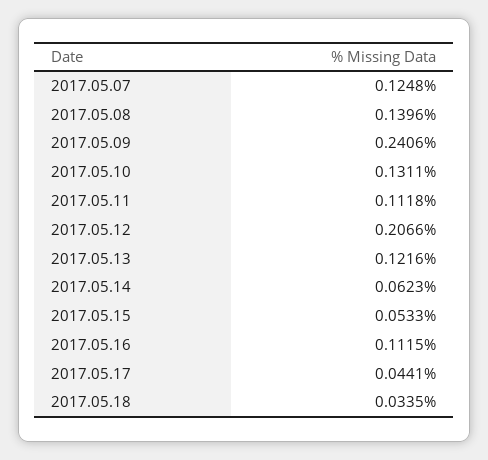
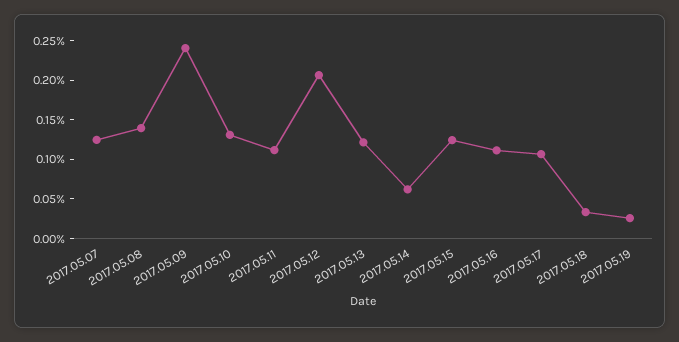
2017.05.15: 0.0533 -> 0.125
2017.05.17: 0.0441 -> 0.1
2017.05.19: none -> 0.025

